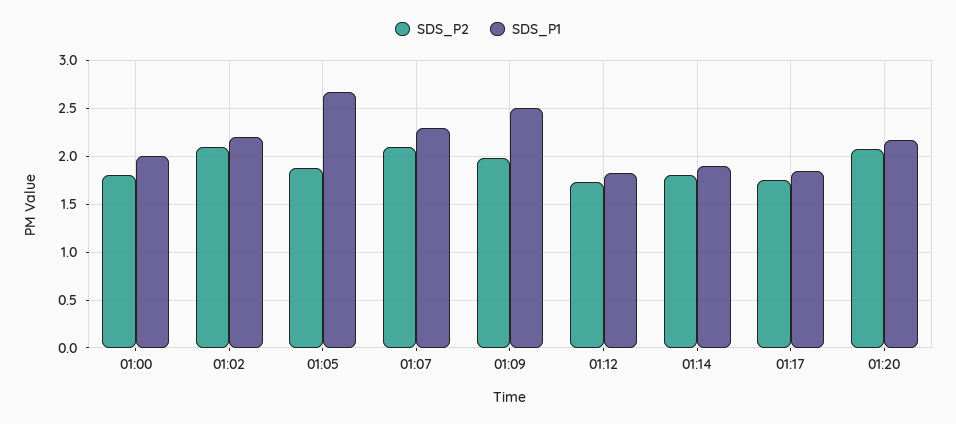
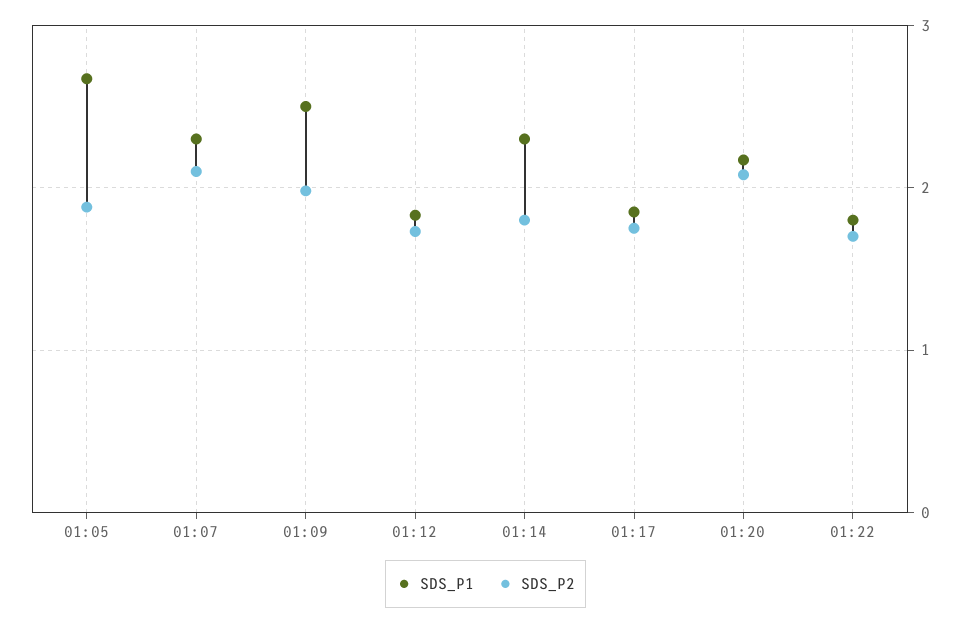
SDS_P2, 01:00: 1.8 -> none
SDS_P1, 01:00: 2 -> none
SDS_P2, 01:02: 2.1 -> none
SDS_P1, 01:02: 2.2 -> none
SDS_P1, 01:14: 1.9 -> 2.3
SDS_P1, 01:22: none -> 1.8
SDS_P2, 01:22: none -> 1.7

